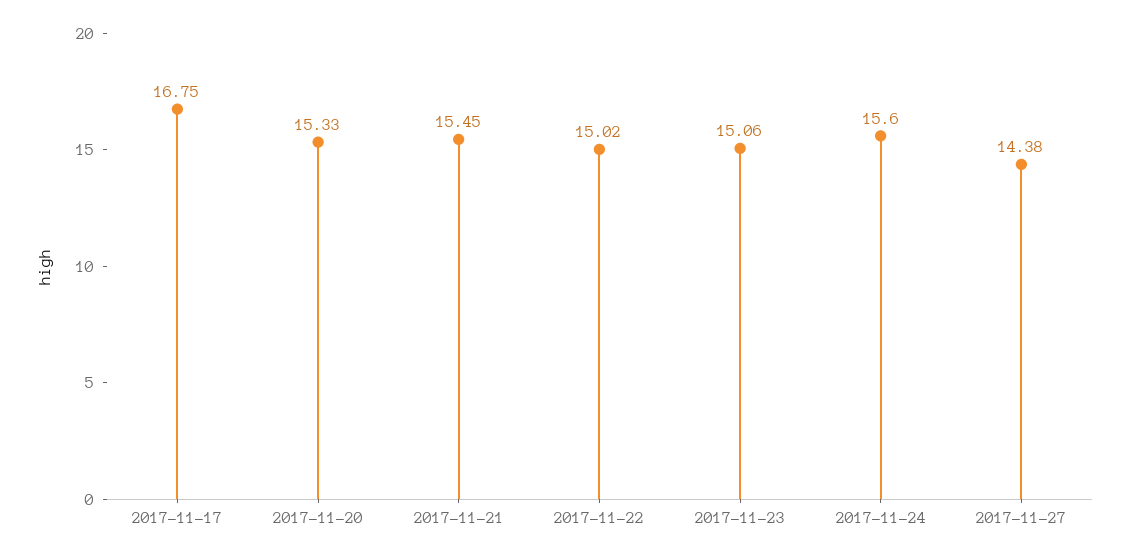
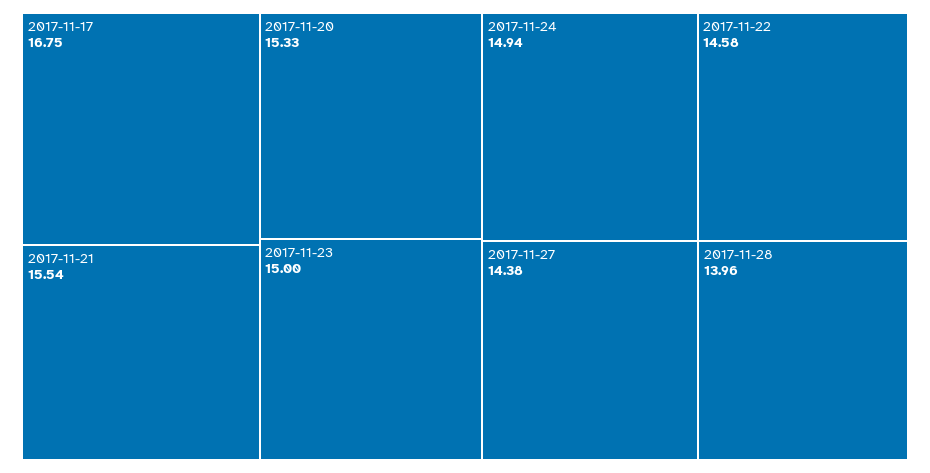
2017-11-21: 15.45 -> 15.54
2017-11-22: 15.02 -> 14.58
2017-11-23: 15.06 -> 15
2017-11-24: 15.6 -> 14.94
2017-11-28: none -> 13.96

